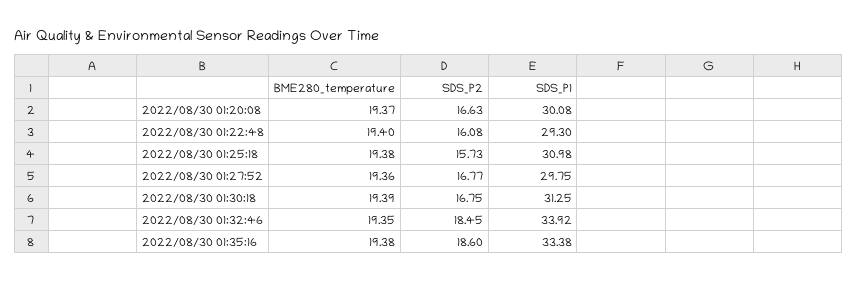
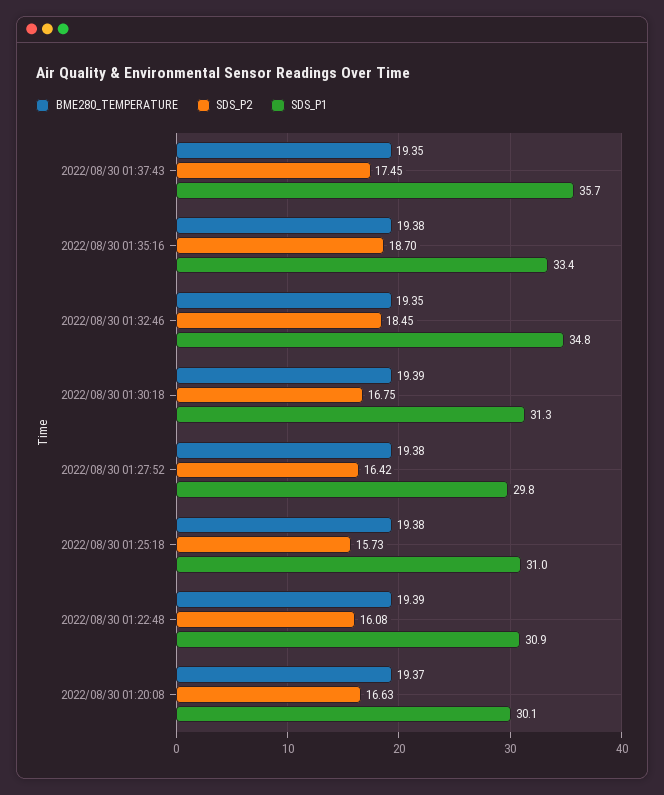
BME280_temperature, 2022/08/30 01:22:48: 19.4 -> 19.39
SDS_P1, 2022/08/30 01:22:48: 29.3 -> 30.9
BME280_temperature, 2022/08/30 01:27:52: 19.36 -> 19.38
SDS_P2, 2022/08/30 01:27:52: 16.77 -> 16.42
SDS_P1, 2022/08/30 01:32:46: 33.92 -> 34.8
SDS_P2, 2022/08/30 01:35:16: 18.6 -> 18.7
BME280_temperature, 2022/08/30 01:37:43: none -> 19.35
SDS_P2, 2022/08/30 01:37:43: none -> 17.45
SDS_P1, 2022/08/30 01:37:43: none -> 35.7

